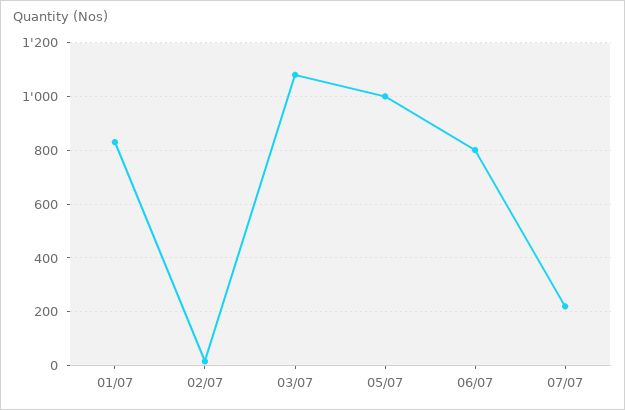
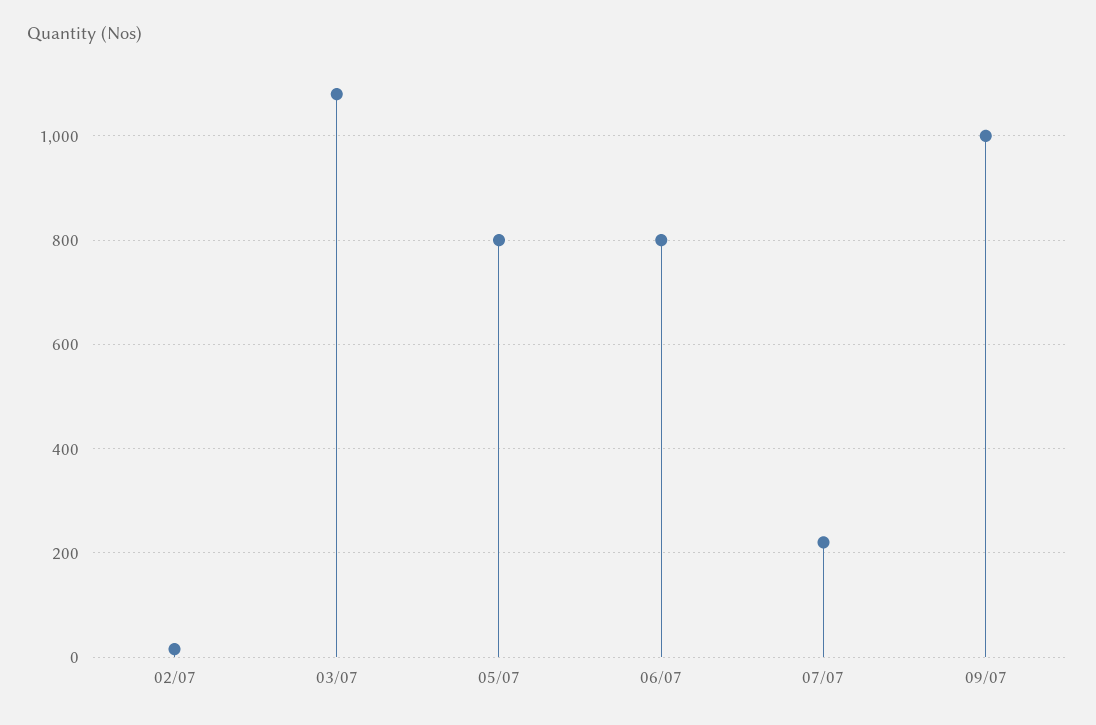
01/07: 825 -> none
05/07: 1000 -> 800
09/07: none -> 1000

